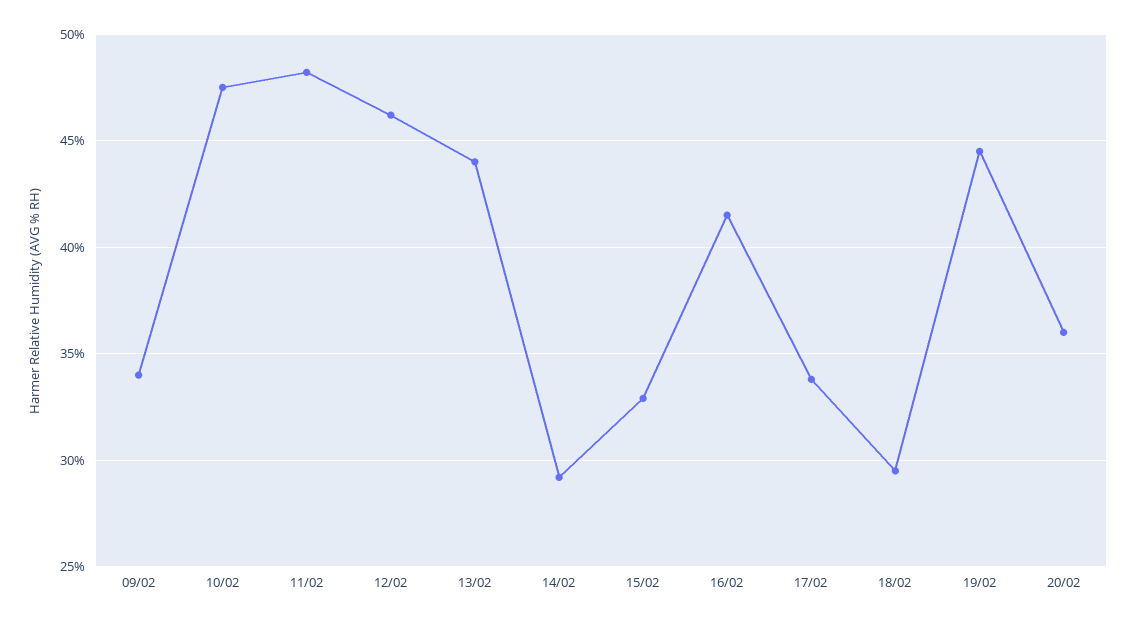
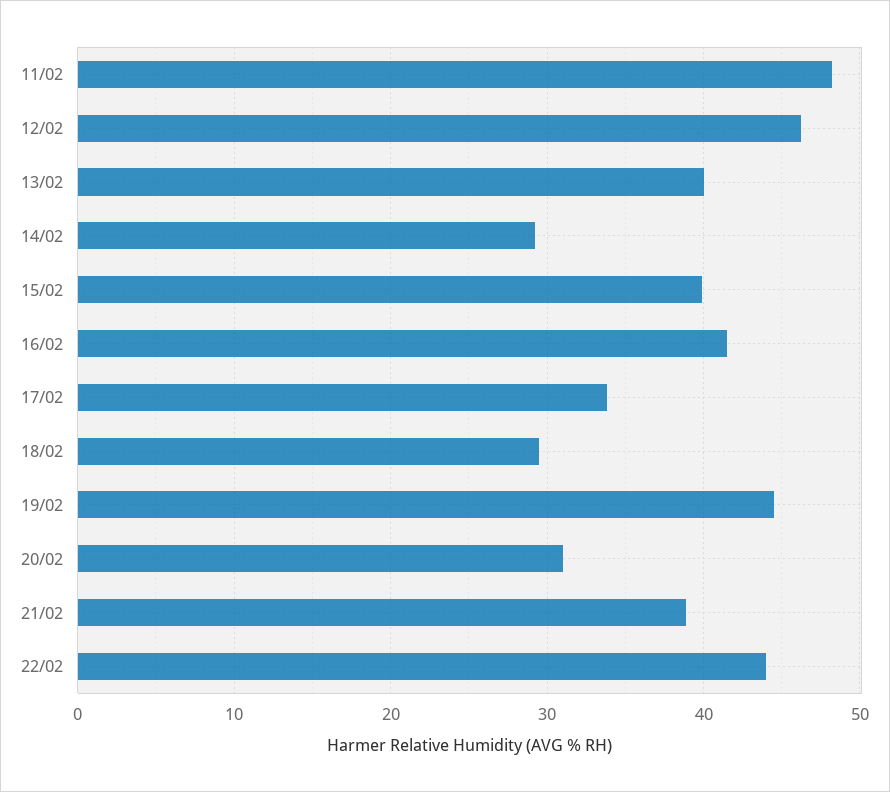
09/02: 34 -> none
10/02: 47.5 -> none
13/02: 44 -> 40
15/02: 33 -> 40
20/02: 36 -> 31
21/02: none -> 39
22/02: none -> 44

